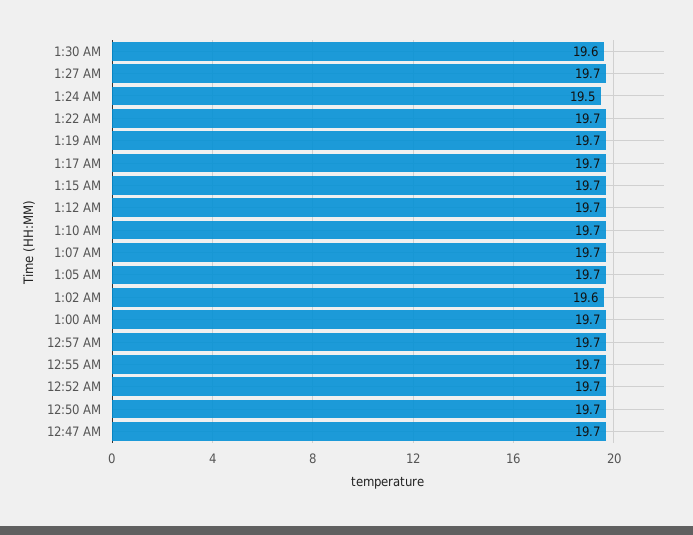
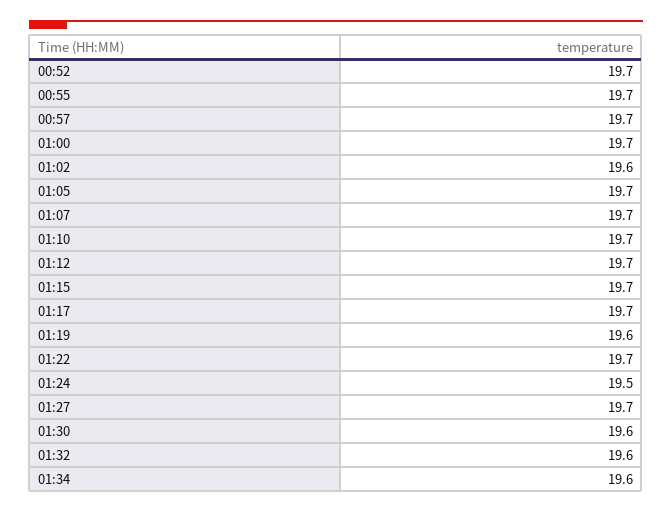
1:19 AM: 19.7 -> 19.6
12:50 AM: 19.7 -> none
12:47 AM: 19.7 -> none
01:32: none -> 19.6
01:34: none -> 19.6

